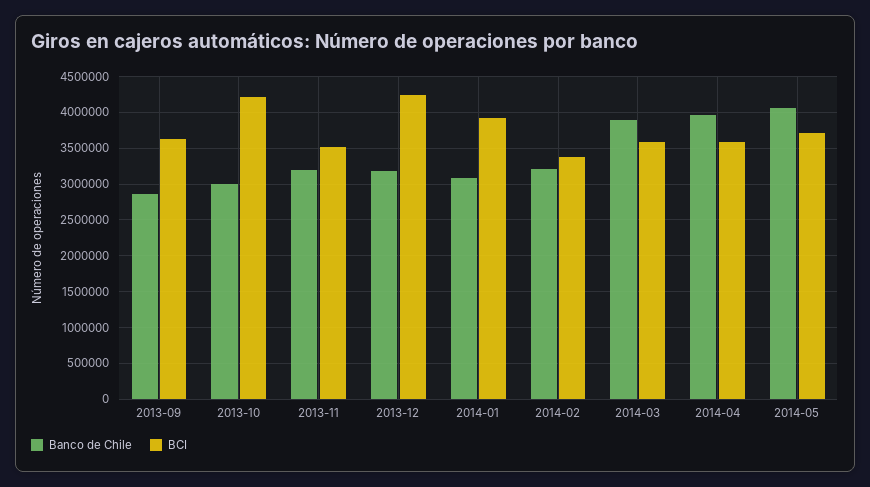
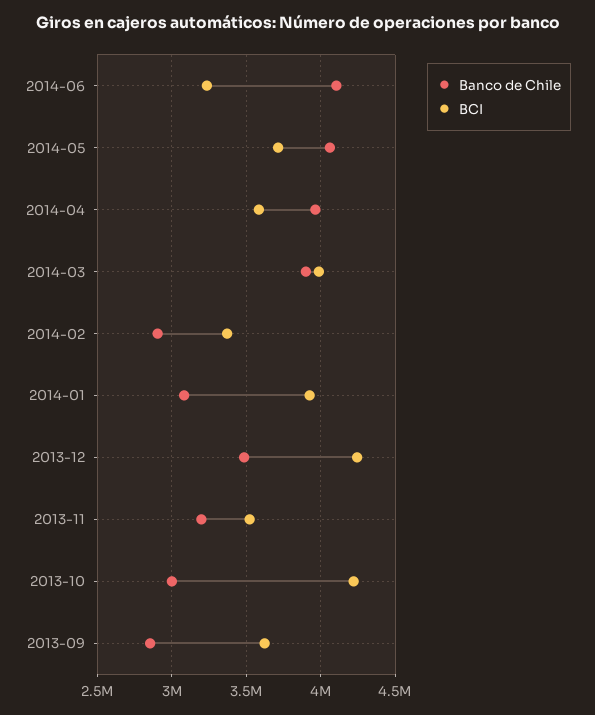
Banco de Chile, 2013-12: 3200000 -> 3500000
Banco de Chile, 2014-02: 3200000 -> 2900000
BCI, 2014-03: 3600000 -> 4000000
Banco de Chile, 2014-06: none -> 4100000
BCI, 2014-06: none -> 3250000

